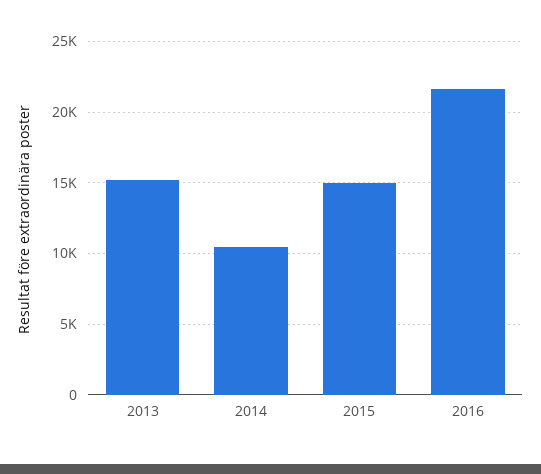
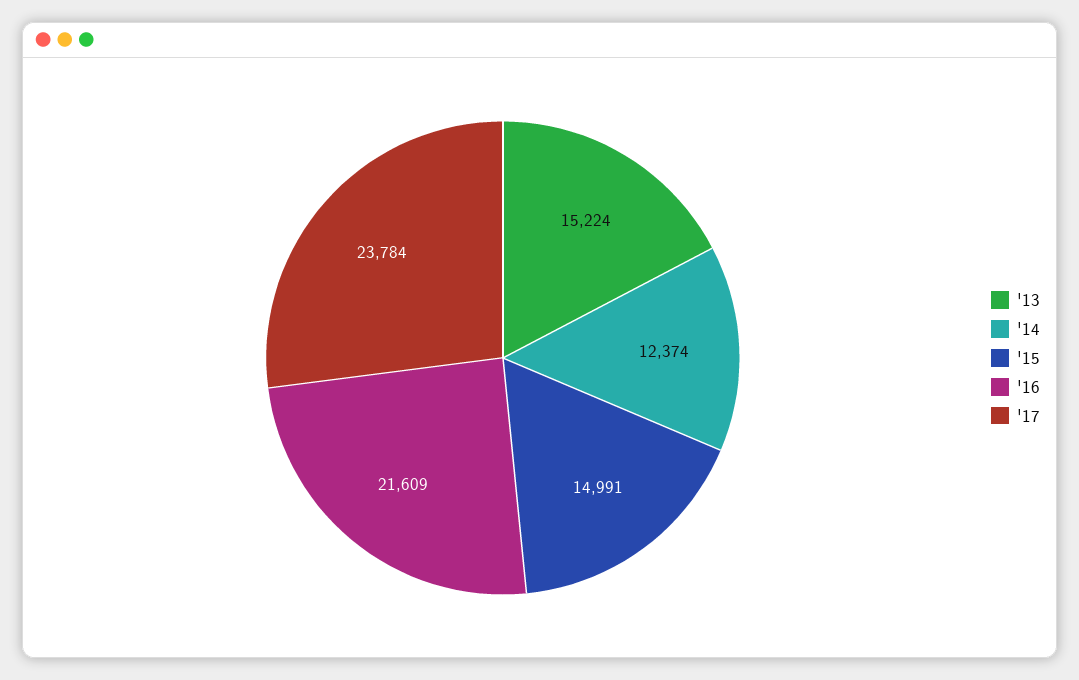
2014: 10500 -> 12374
'17: none -> 23784

